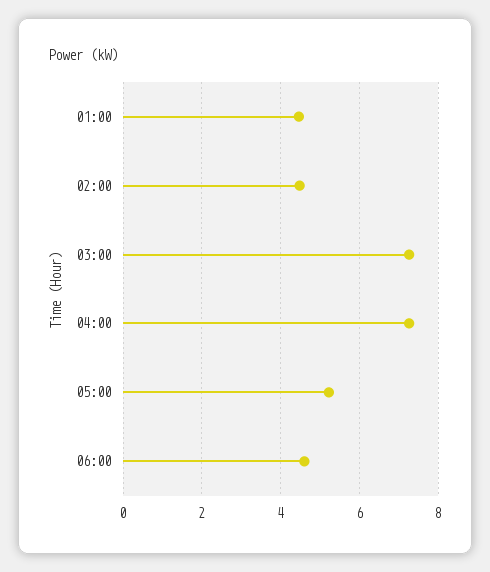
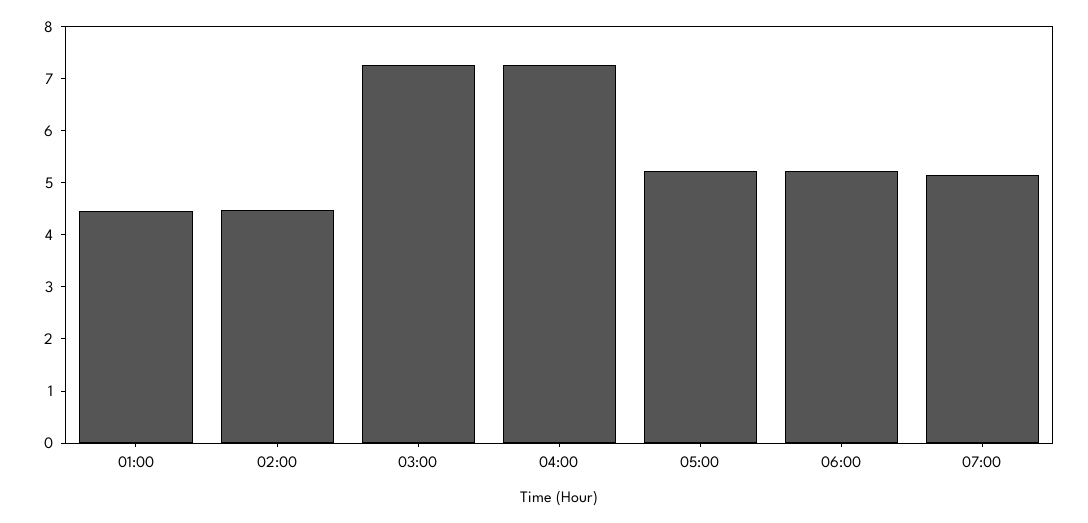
06:00: 4.6 -> 5.2
07:00: none -> 5.2

